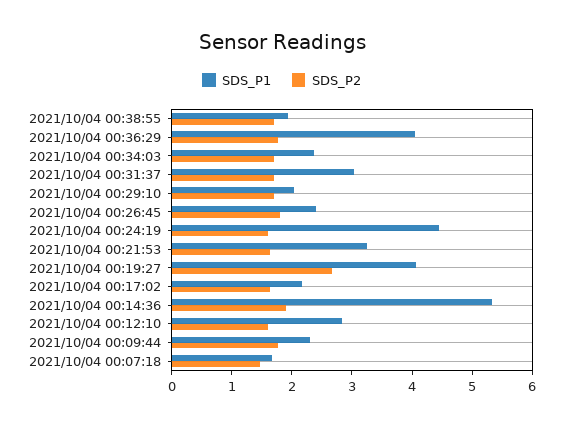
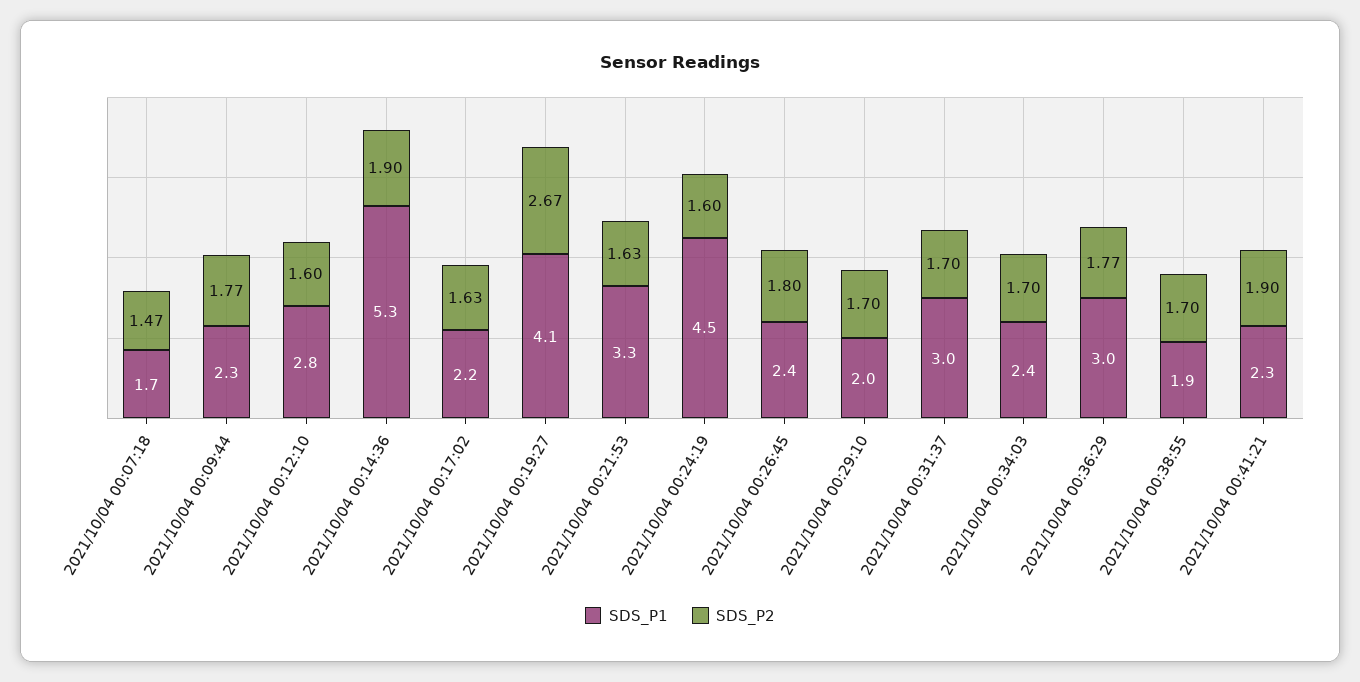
SDS_P1, 2021/10/04 00:36:29: 4 -> 3
SDS_P1, 2021/10/04 00:41:21: none -> 2.3
SDS_P2, 2021/10/04 00:41:21: none -> 1.9

